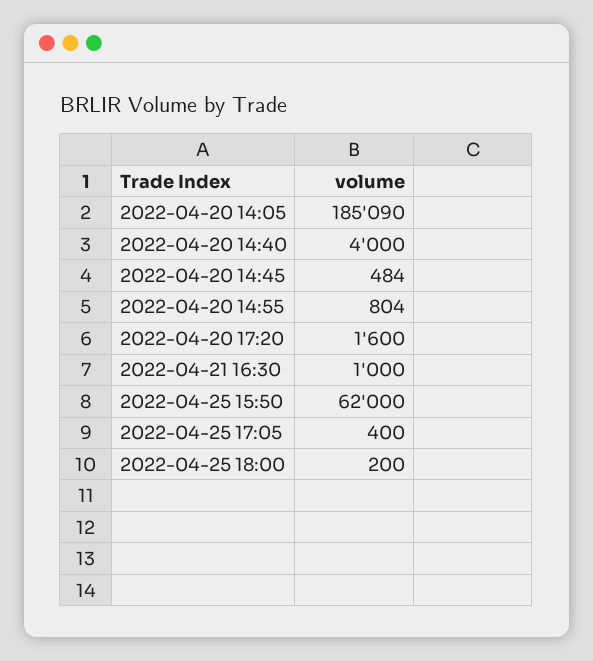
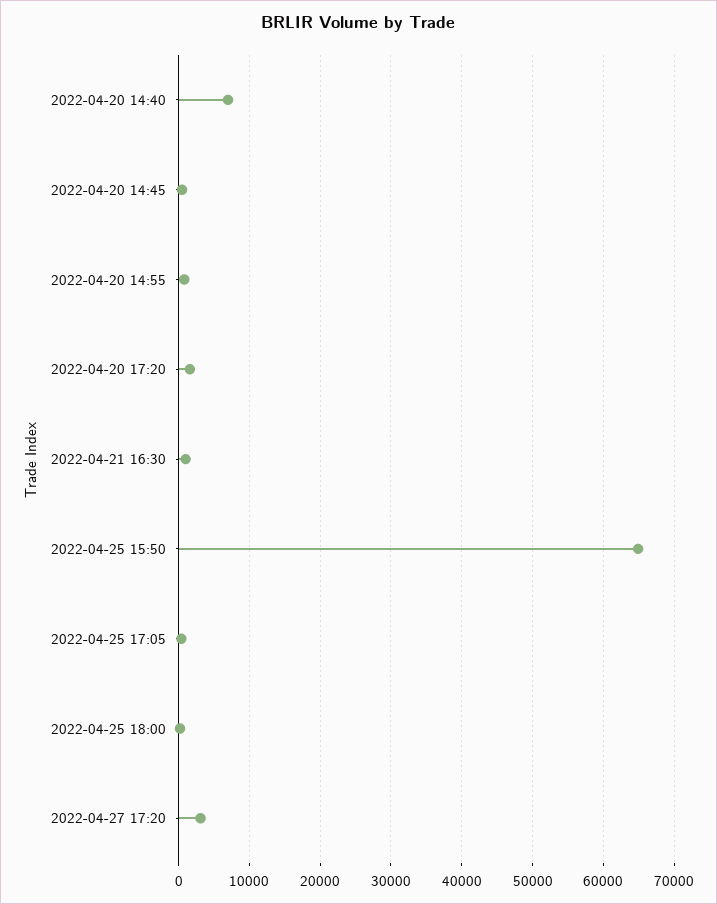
2022-04-20 14:05: 185090 -> none
2022-04-20 14:40: 4000 -> 7000
2022-04-25 15:50: 62000 -> 65000
2022-04-27 17:20: none -> 3000

